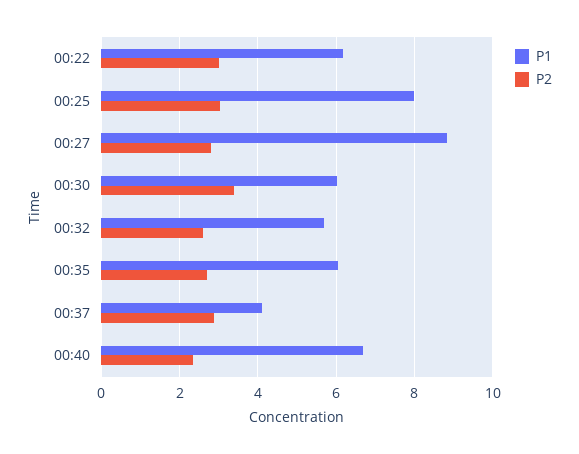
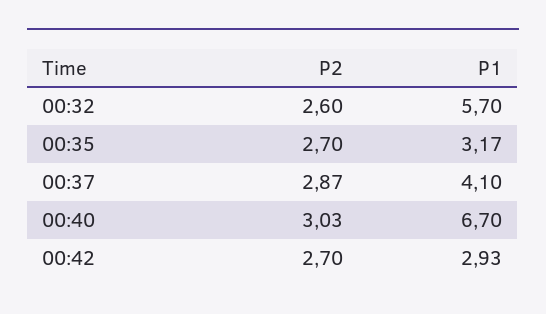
P1, 00:22: 6.2 -> none
P2, 00:22: 3 -> none
P1, 00:25: 8 -> none
P2, 00:25: 3 -> none
P1, 00:27: 8.8 -> none
P2, 00:27: 2.8 -> none
P1, 00:30: 6 -> none
P2, 00:30: 3.4 -> none
P1, 00:35: 6 -> 3.17
P2, 00:40: 2.4 -> 3.03
P2, 00:42: none -> 2.7
P1, 00:42: none -> 2.93

